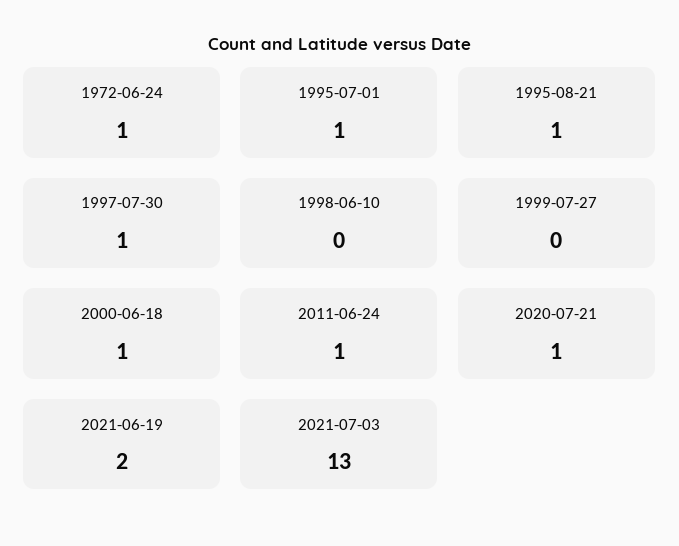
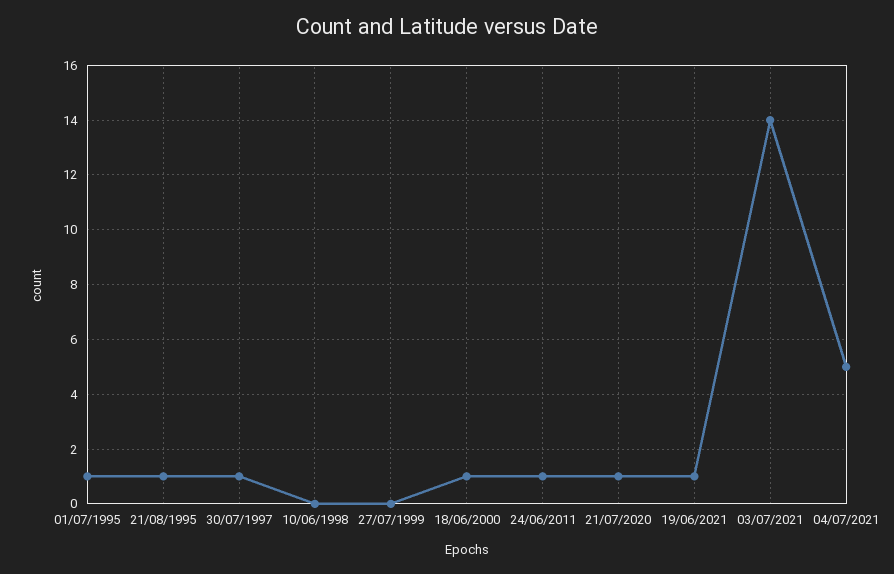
1972-06-24: 1 -> none
2021-06-19: 2 -> 1
2021-07-03: 13 -> 14
04/07/2021: none -> 5

